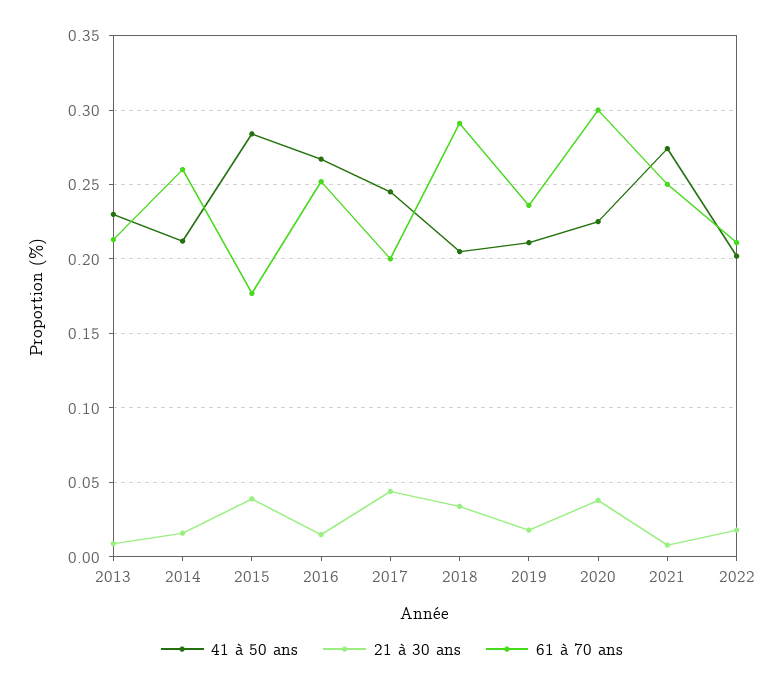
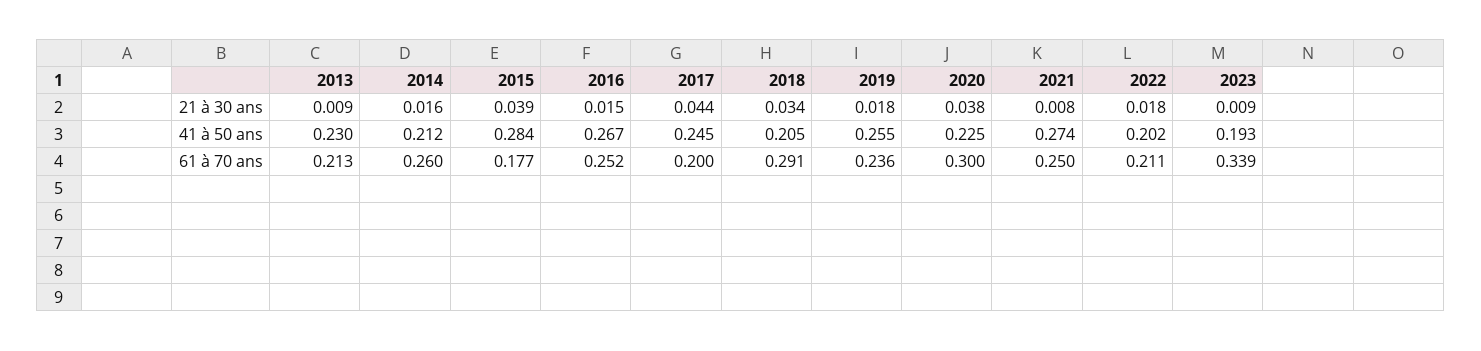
41 à 50 ans, 2019: 0.21 -> 0.255
21 à 30 ans, 2023: none -> 0.009
41 à 50 ans, 2023: none -> 0.193
61 à 70 ans, 2023: none -> 0.339

